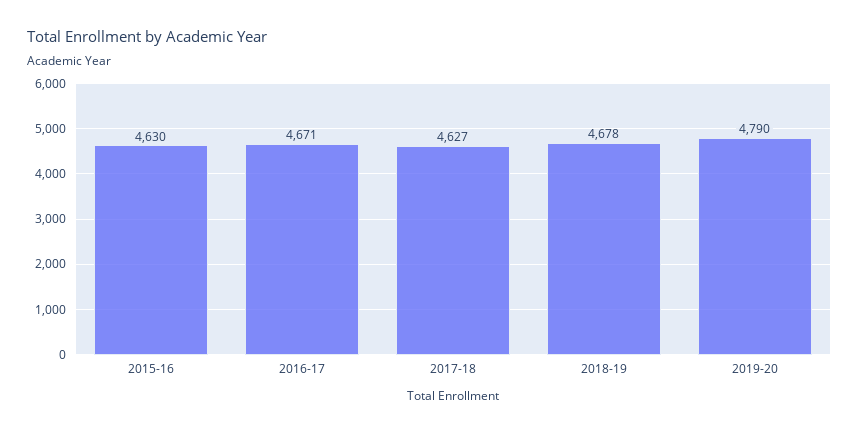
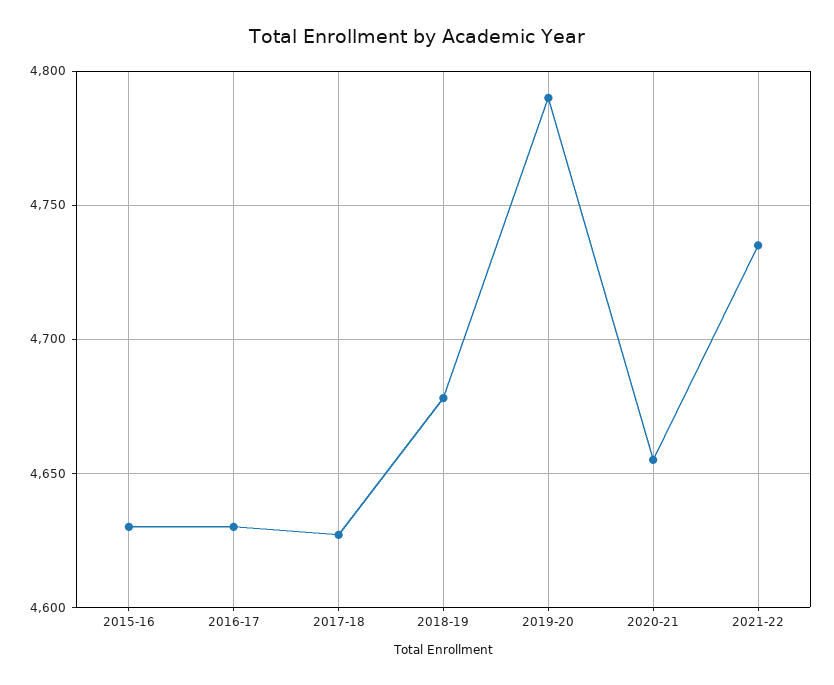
2016-17: 4671 -> 4630
2020-21: none -> 4655
2021-22: none -> 4735

